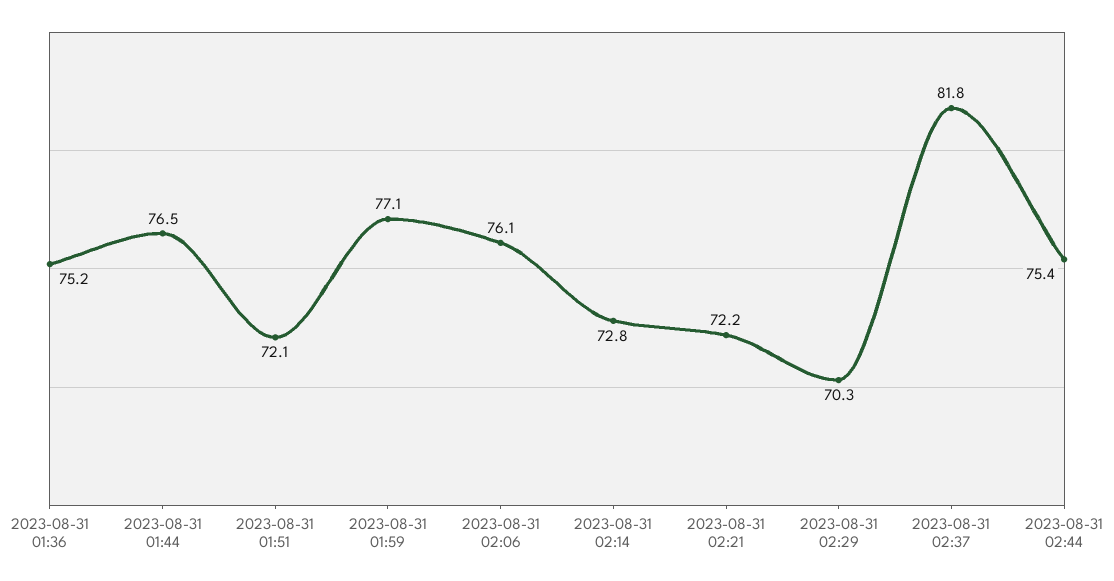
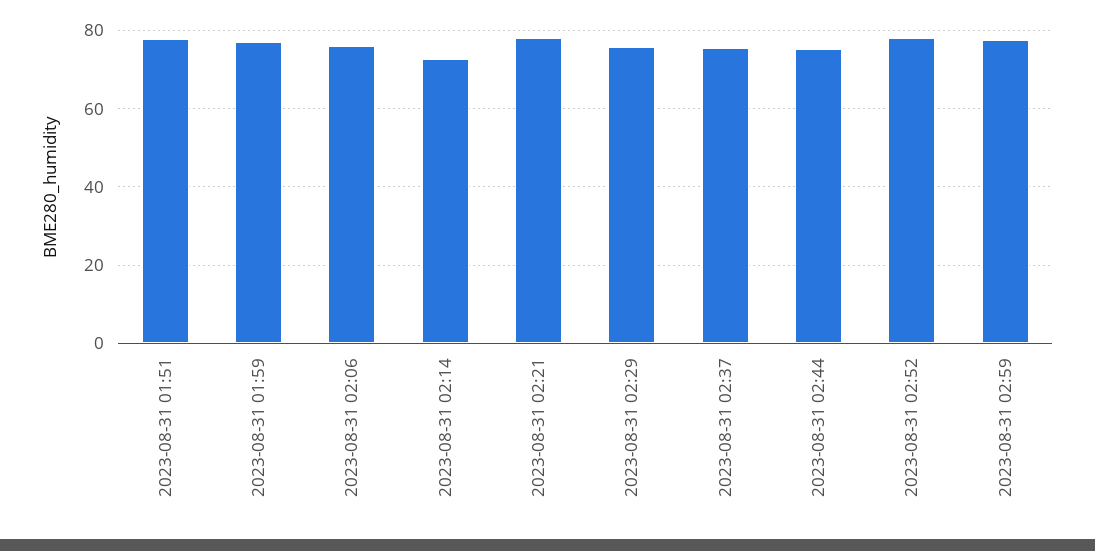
2023-08-31 01:36: 75.2 -> none
2023-08-31 01:44: 76.5 -> none
2023-08-31 01:51: 72.1 -> 78
2023-08-31 02:21: 72.2 -> 78
2023-08-31 02:29: 70.3 -> 76
2023-08-31 02:37: 81.8 -> 76
2023-08-31 02:52: none -> 78
2023-08-31 02:59: none -> 78

